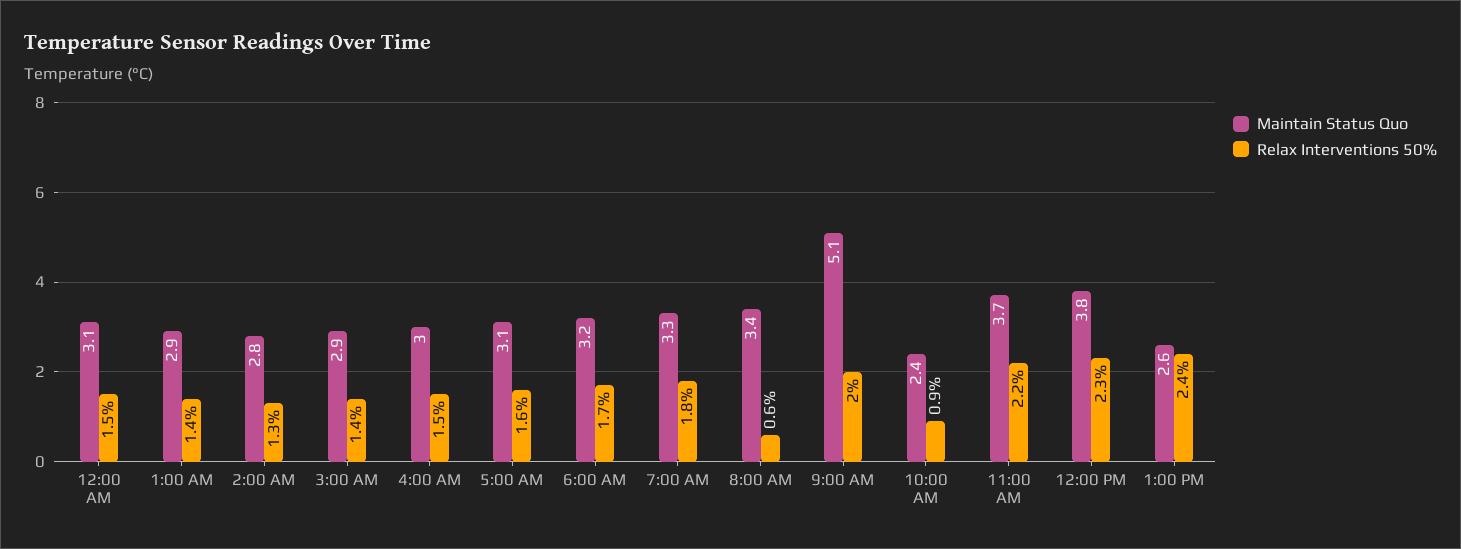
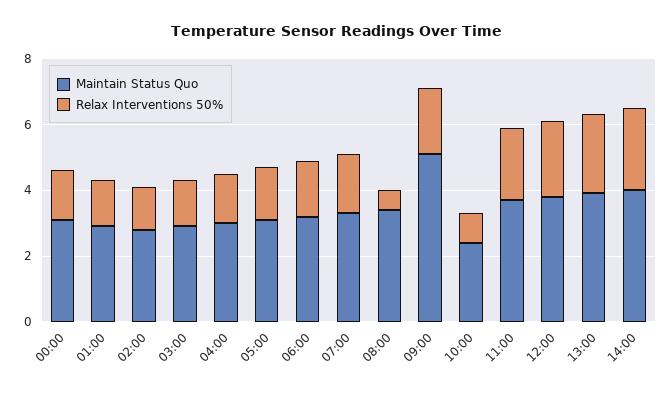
Maintain Status Quo, 1:00 PM: 2.6 -> 4
Maintain Status Quo, 14:00: none -> 4
Relax Interventions 50%, 14:00: none -> 2.5

